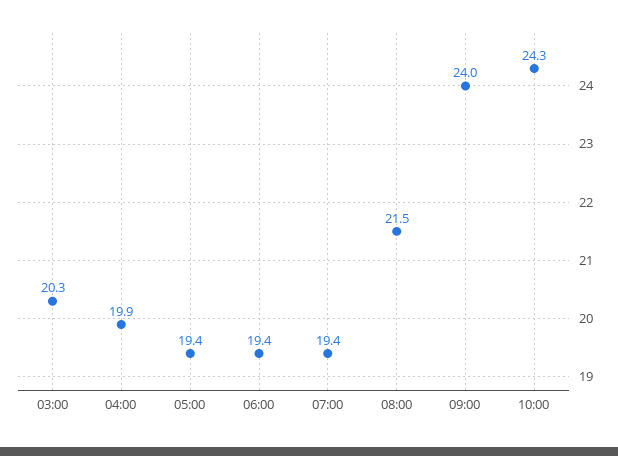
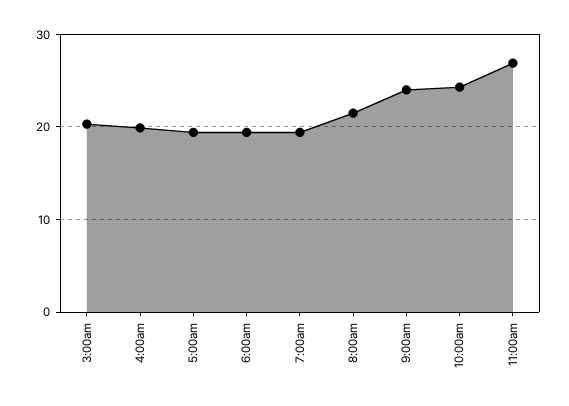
11:00am: none -> 27

